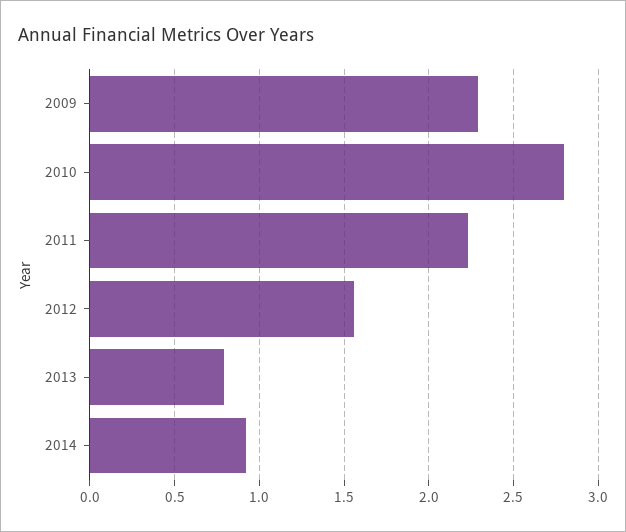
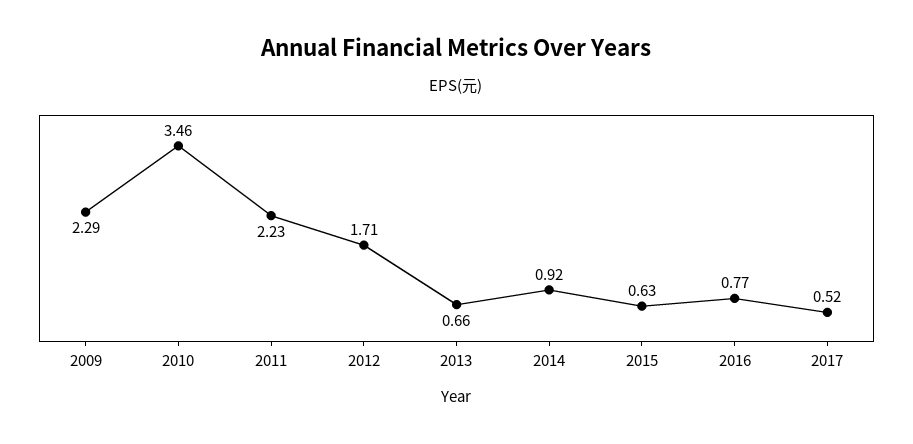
2010: 2.8 -> 3.46
2012: 1.55 -> 1.71
2013: 0.8 -> 0.66
2015: none -> 0.63
2016: none -> 0.77
2017: none -> 0.52

